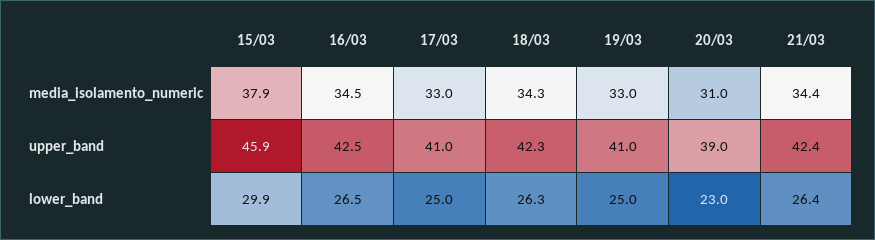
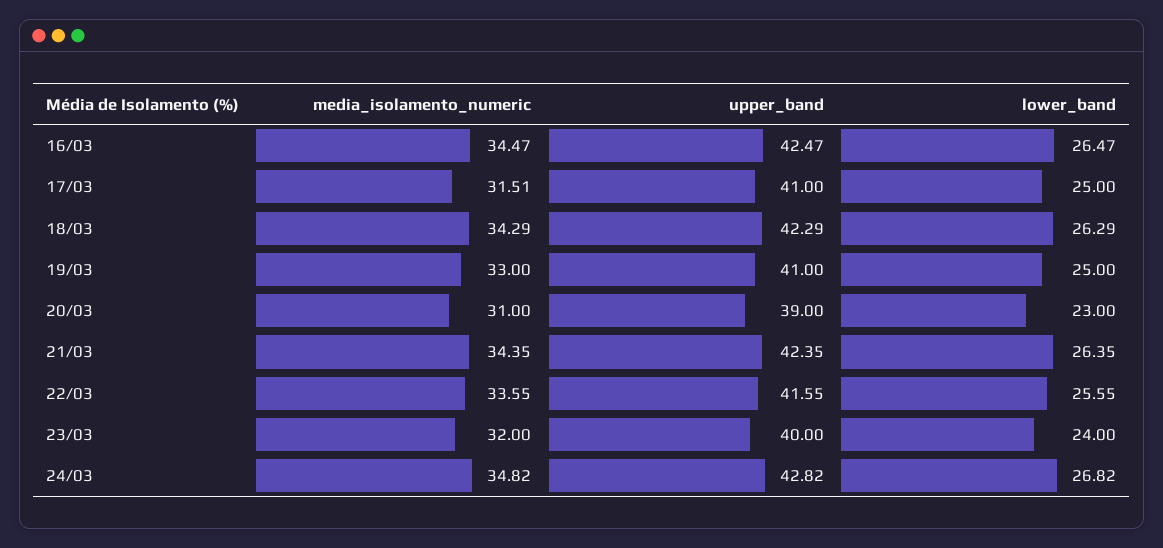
15/03, media_isolamento_numeric: 37.9 -> none
17/03, media_isolamento_numeric: 33 -> 31.51
15/03, upper_band: 45.9 -> none
15/03, lower_band: 29.9 -> none
22/03, media_isolamento_numeric: none -> 33.55
22/03, upper_band: none -> 41.55
22/03, lower_band: none -> 25.55
23/03, media_isolamento_numeric: none -> 32
23/03, upper_band: none -> 40
23/03, lower_band: none -> 24
24/03, media_isolamento_numeric: none -> 34.82
24/03, upper_band: none -> 42.82
24/03, lower_band: none -> 26.82

